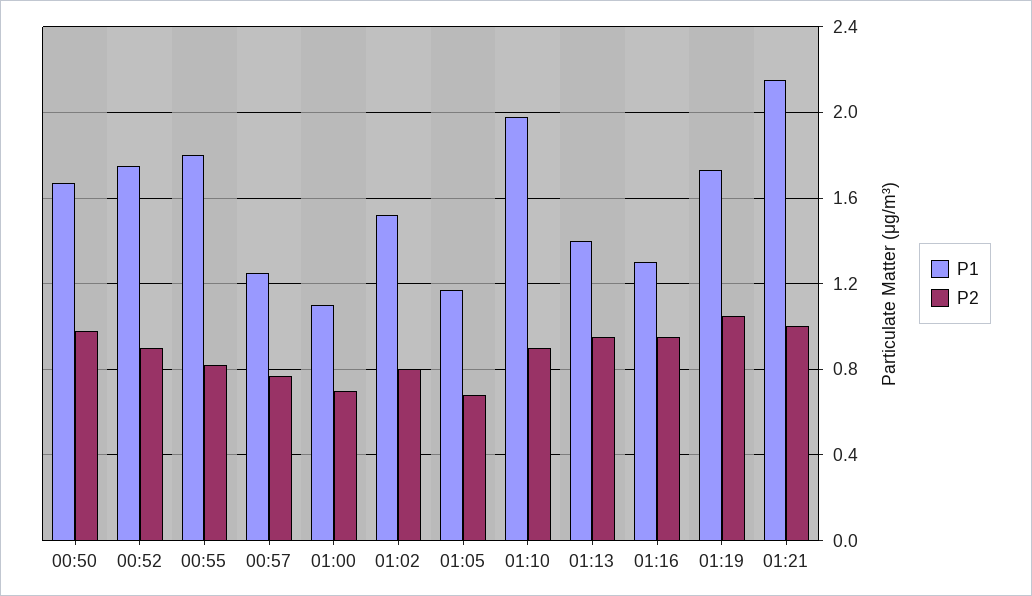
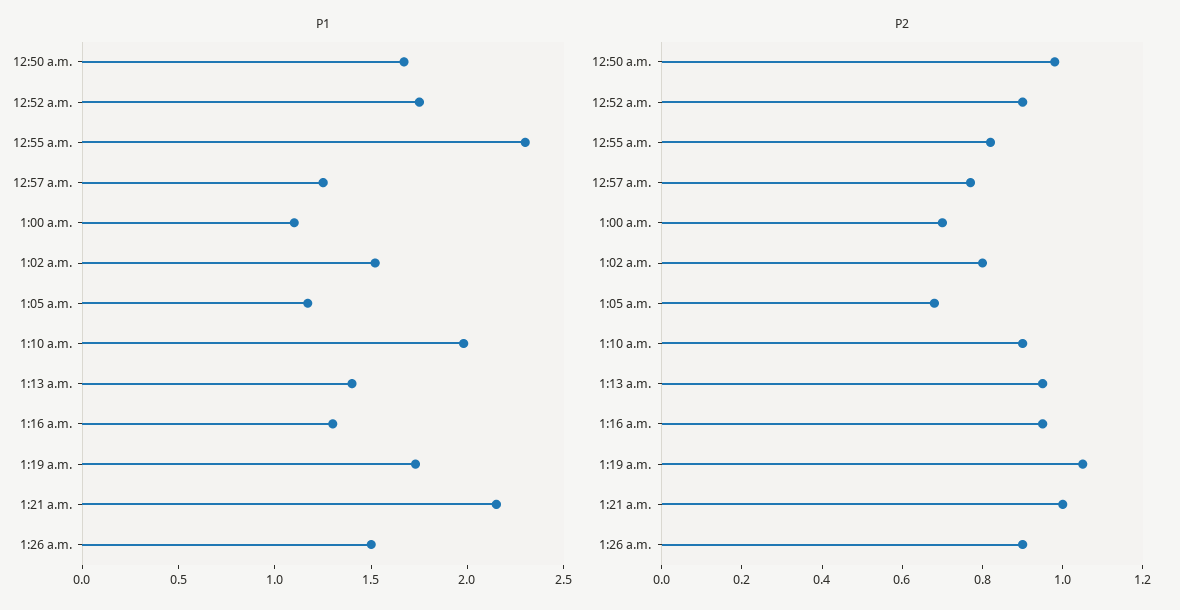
P1, 00:55: 1.8 -> 2.3
P1, 1:26 a.m.: none -> 1.5
P2, 1:26 a.m.: none -> 0.9

